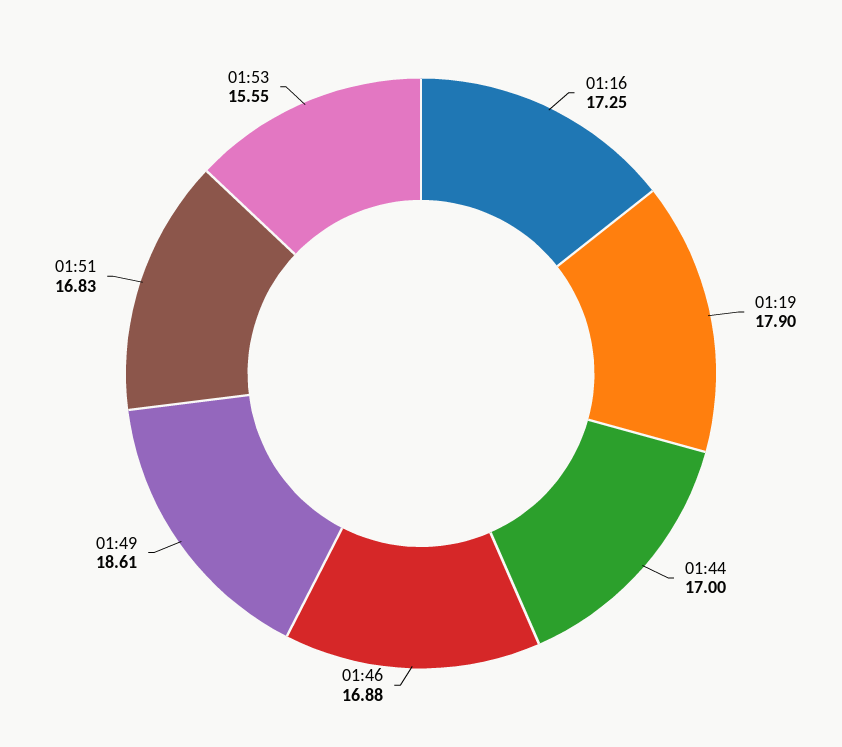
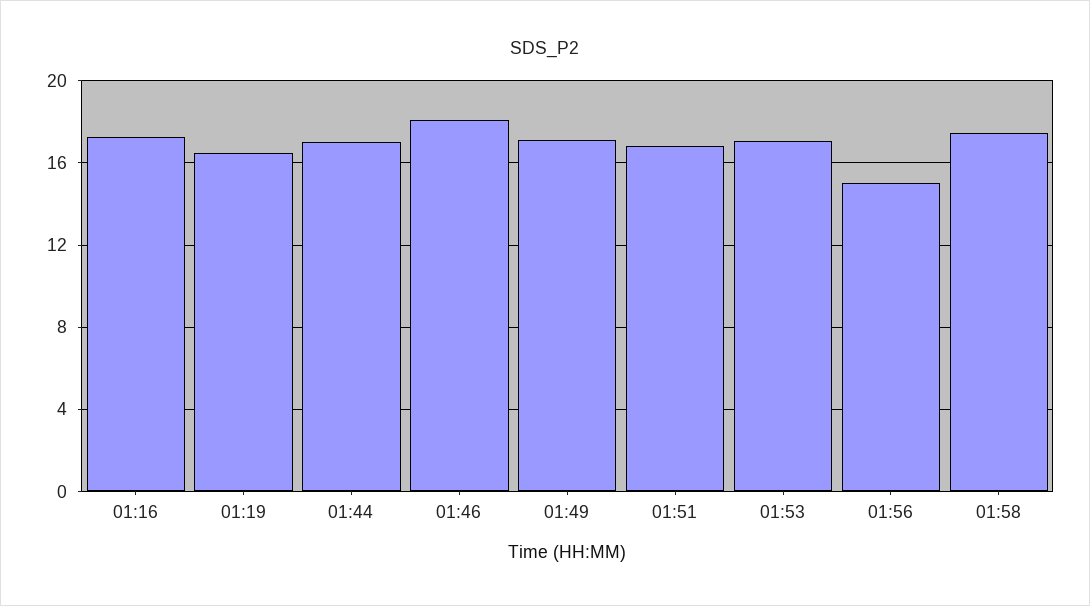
01:19: 17.9 -> 16.5
01:46: 16.88 -> 18
01:49: 18.61 -> 17
01:53: 15.55 -> 17
01:56: none -> 15
01:58: none -> 17.5

